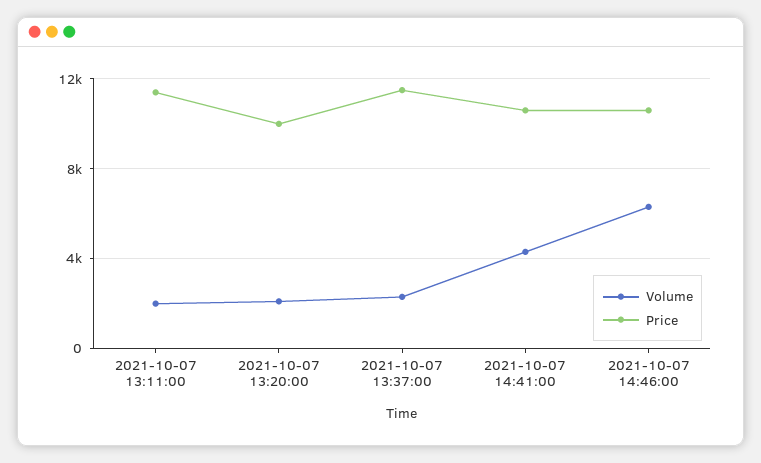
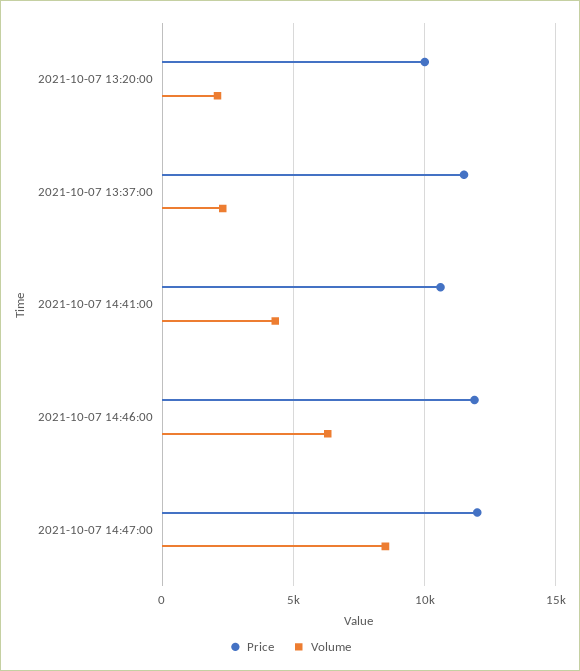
Volume, 2021-10-07 13:11:00: 2000 -> none
Price, 2021-10-07 13:11:00: 11500 -> none
Price, 2021-10-07 14:46:00: 10500 -> 12000
Price, 2021-10-07 14:47:00: none -> 12000
Volume, 2021-10-07 14:47:00: none -> 8500

